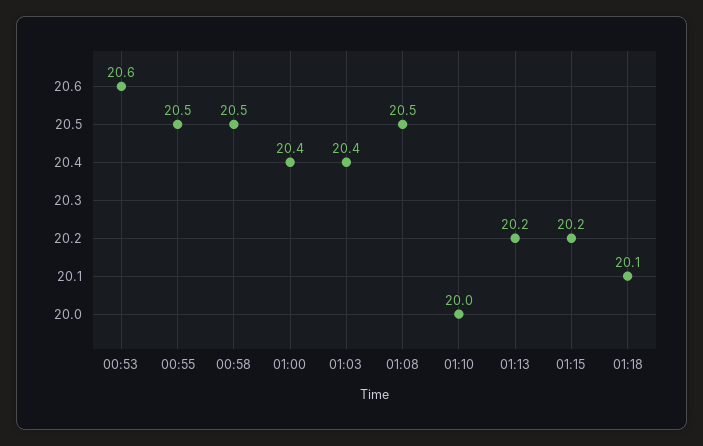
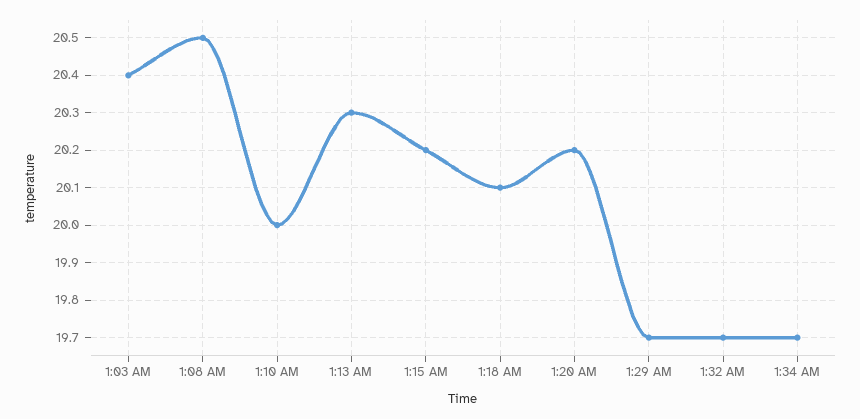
00:53: 20.6 -> none
00:55: 20.5 -> none
00:58: 20.5 -> none
01:00: 20.4 -> none
01:13: 20.2 -> 20.3
1:20 AM: none -> 20.2
1:29 AM: none -> 19.7
1:32 AM: none -> 19.7
1:34 AM: none -> 19.7

